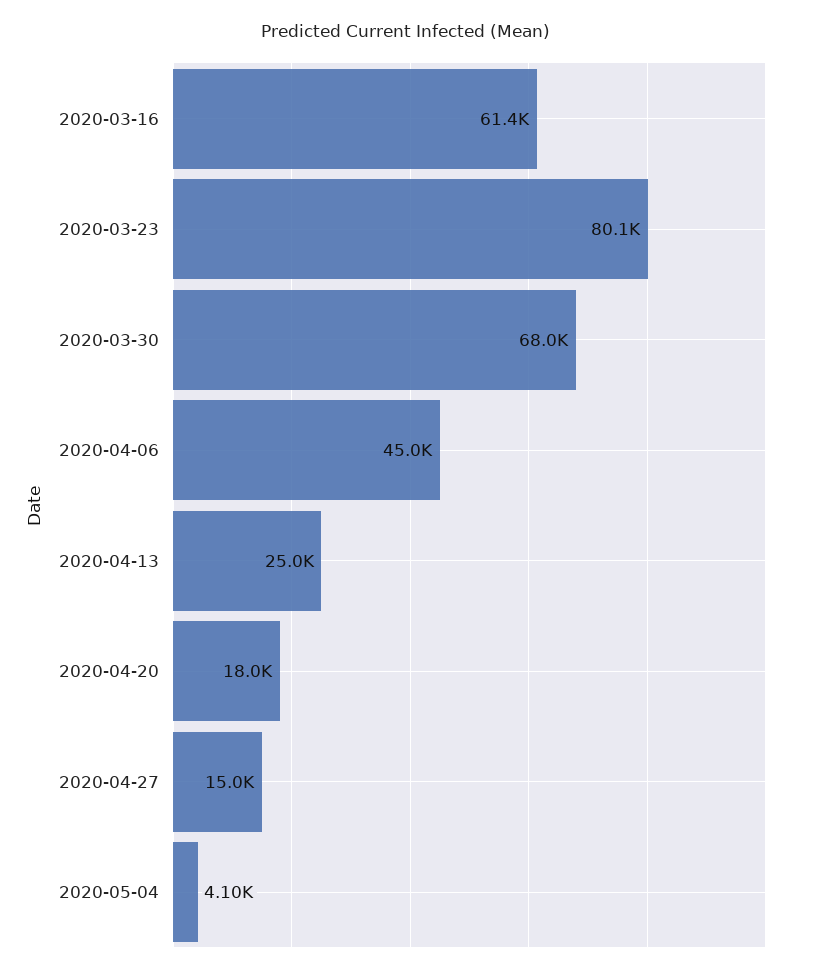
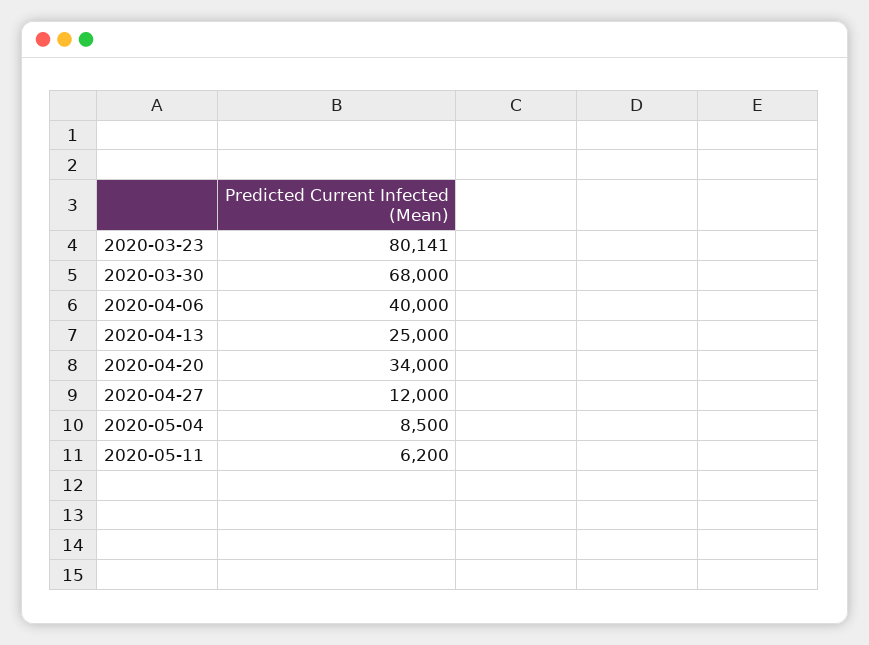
2020-03-16: 61400 -> none
2020-04-06: 45000 -> 40000
2020-04-20: 18000 -> 34000
2020-04-27: 15000 -> 12000
2020-05-04: 4100 -> 8500
2020-05-11: none -> 6200

